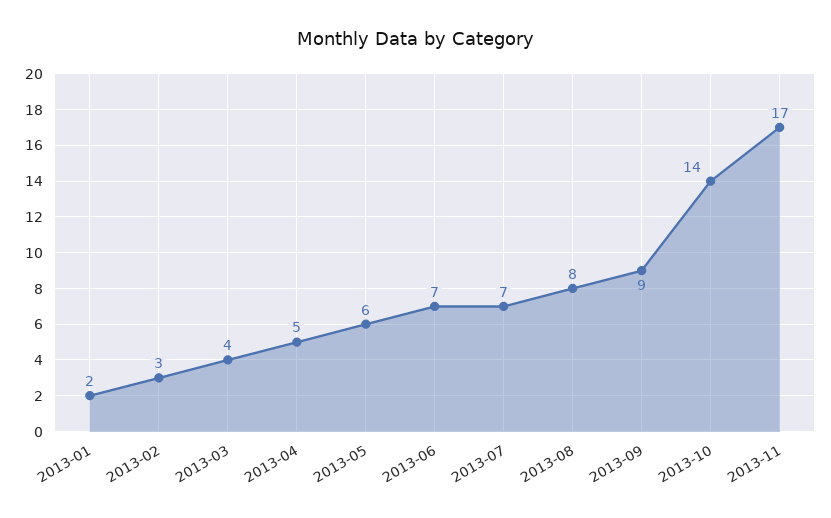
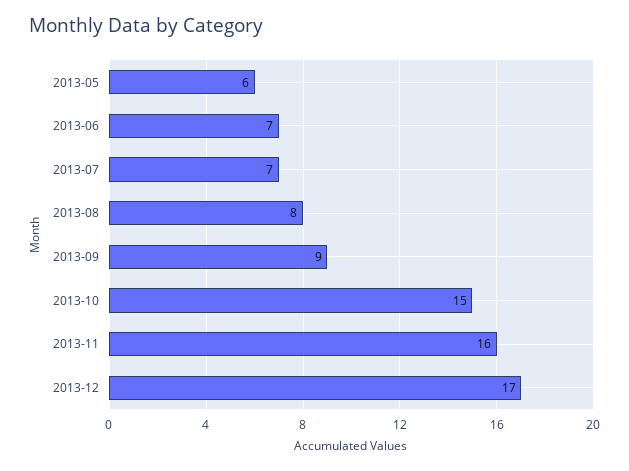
2013-01: 2 -> none
2013-02: 3 -> none
2013-03: 4 -> none
2013-04: 5 -> none
2013-10: 14 -> 15
2013-11: 17 -> 16
2013-12: none -> 17

